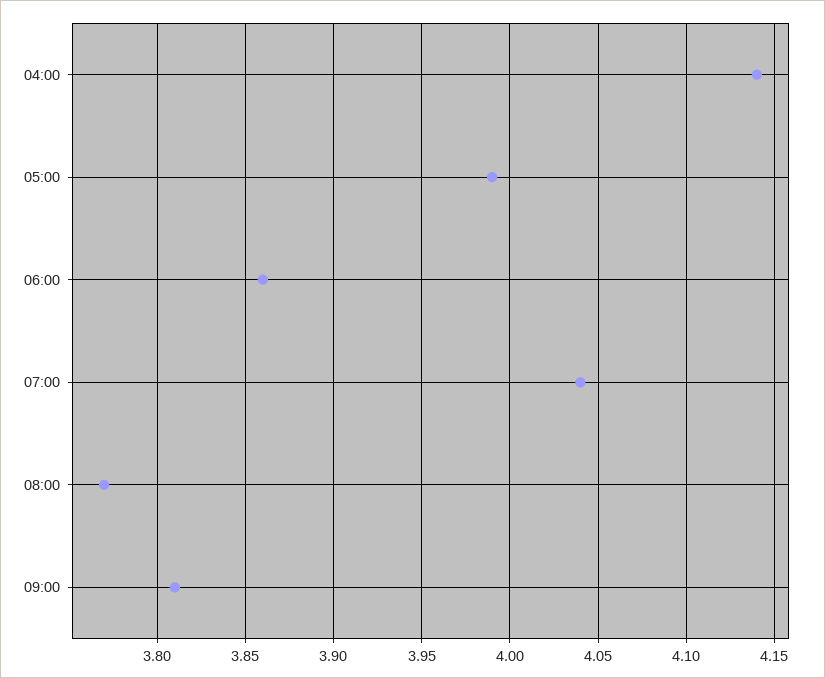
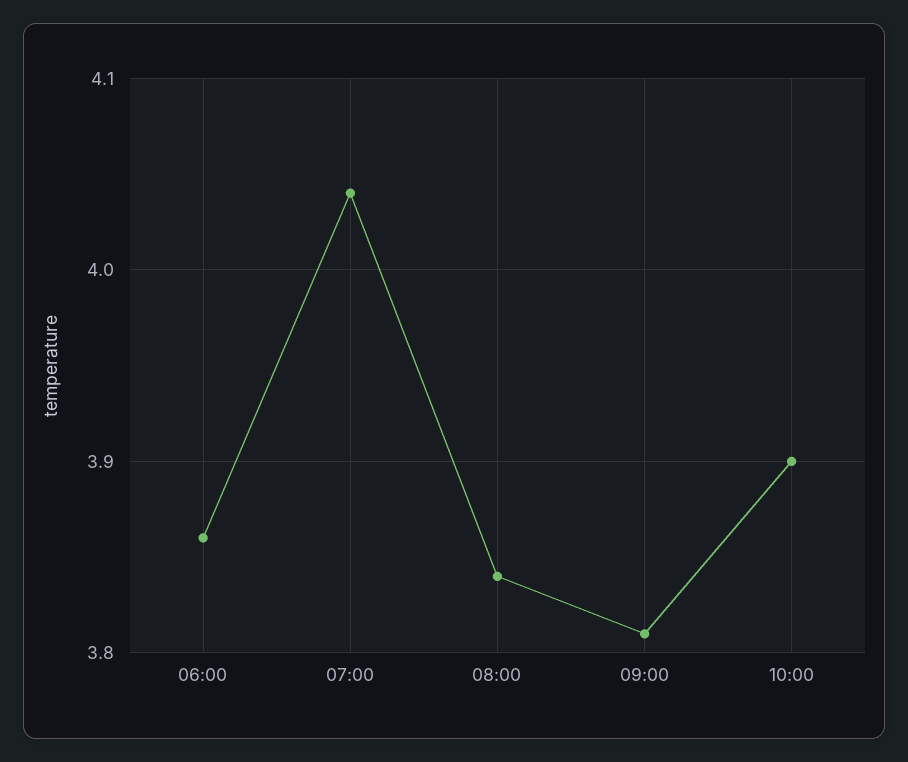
04:00: 4.14 -> none
05:00: 3.99 -> none
08:00: 3.77 -> 3.84
10:00: none -> 3.9

